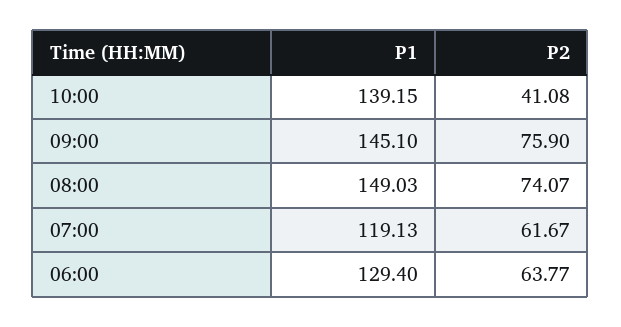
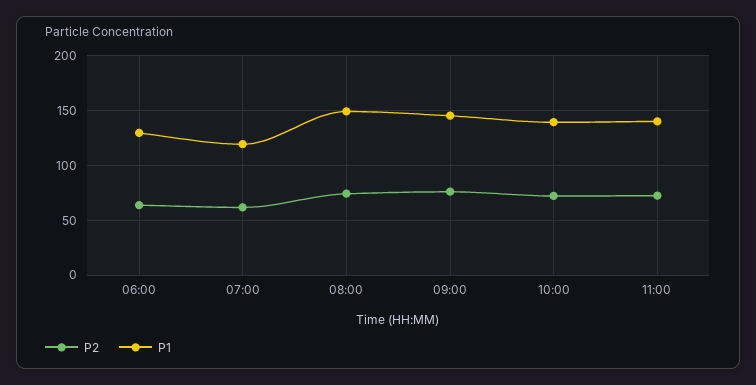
P2, 10:00: 41.08 -> 70
P2, 11:00: none -> 70
P1, 11:00: none -> 140

